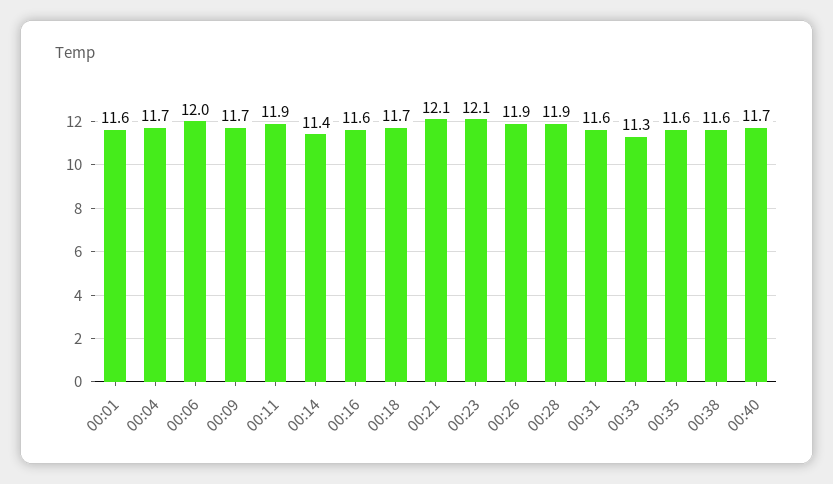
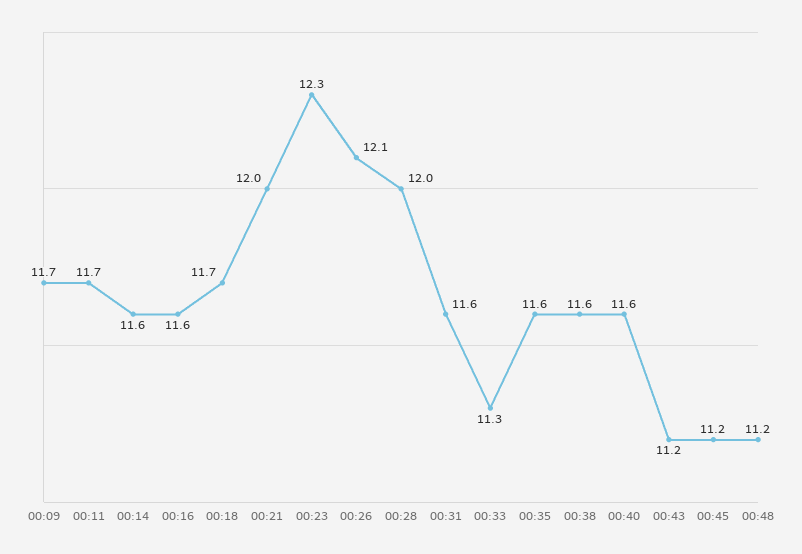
00:01: 11.6 -> none
00:04: 11.7 -> none
00:06: 12 -> none
00:11: 11.9 -> 11.7
00:14: 11.4 -> 11.6
00:21: 12.1 -> 12
00:23: 12.1 -> 12.3
00:26: 11.9 -> 12.1
00:28: 11.9 -> 12
00:40: 11.7 -> 11.6
00:43: none -> 11.2
00:45: none -> 11.2
00:48: none -> 11.2

